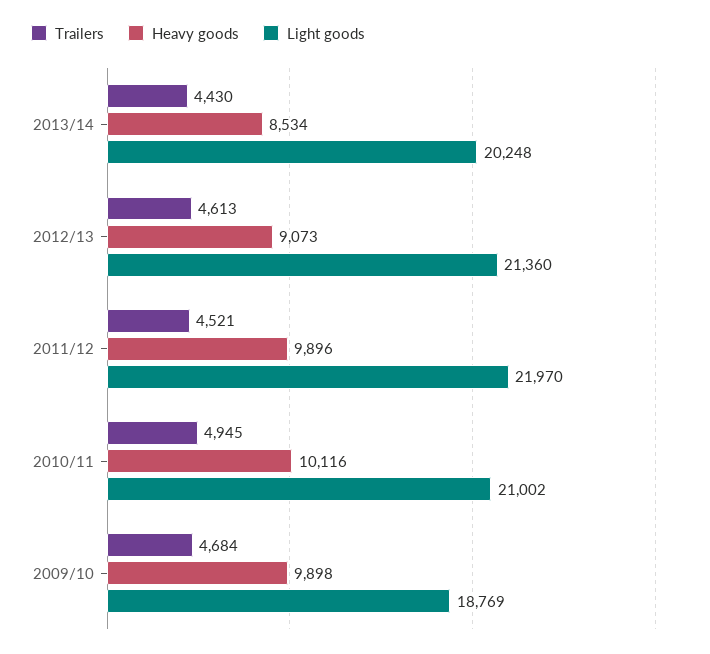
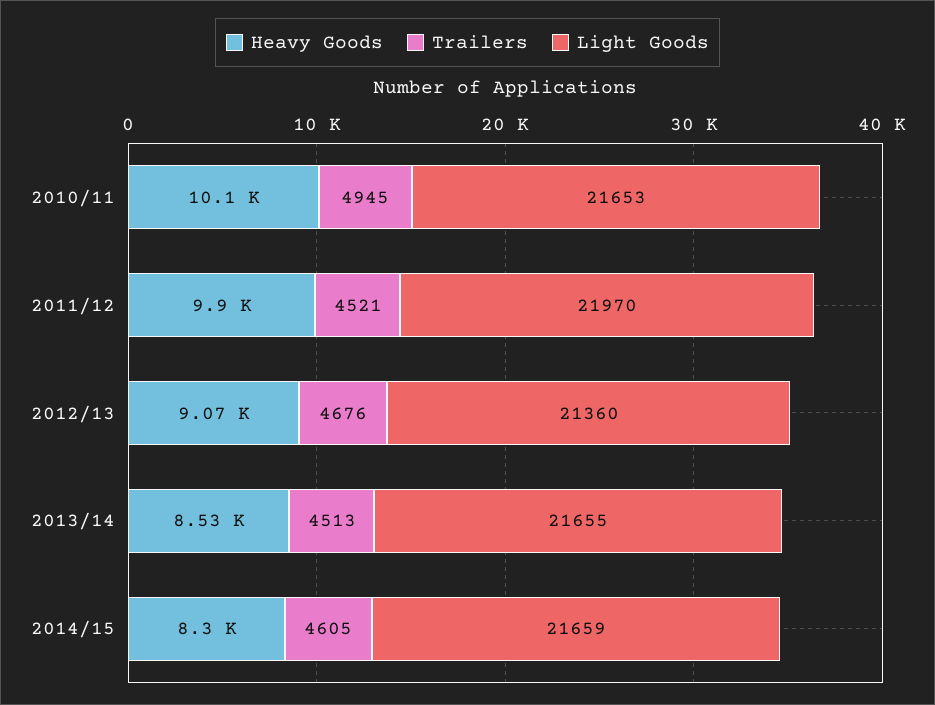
Trailers, 2013/14: 4430 -> 4513
Light goods, 2013/14: 20248 -> 21655
Trailers, 2012/13: 4613 -> 4676
Light goods, 2010/11: 21002 -> 21653
Trailers, 2009/10: 4684 -> none
Heavy goods, 2009/10: 9898 -> none
Light goods, 2009/10: 18769 -> none
Heavy goods, 2014/15: none -> 8300
Trailers, 2014/15: none -> 4605
Light goods, 2014/15: none -> 21659

